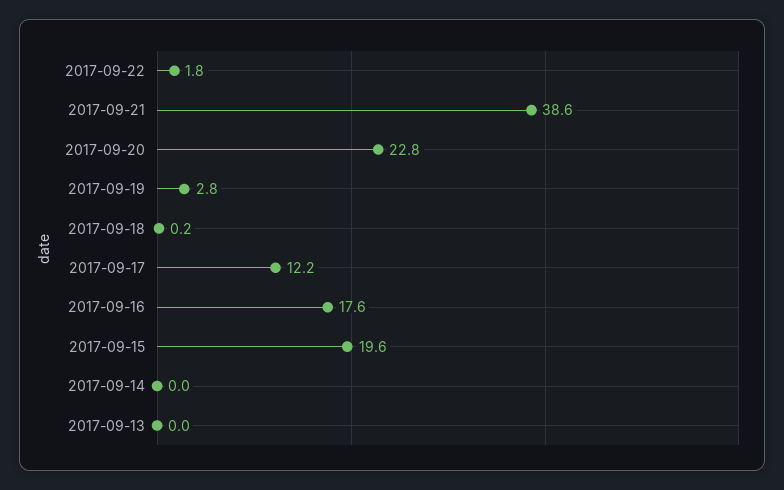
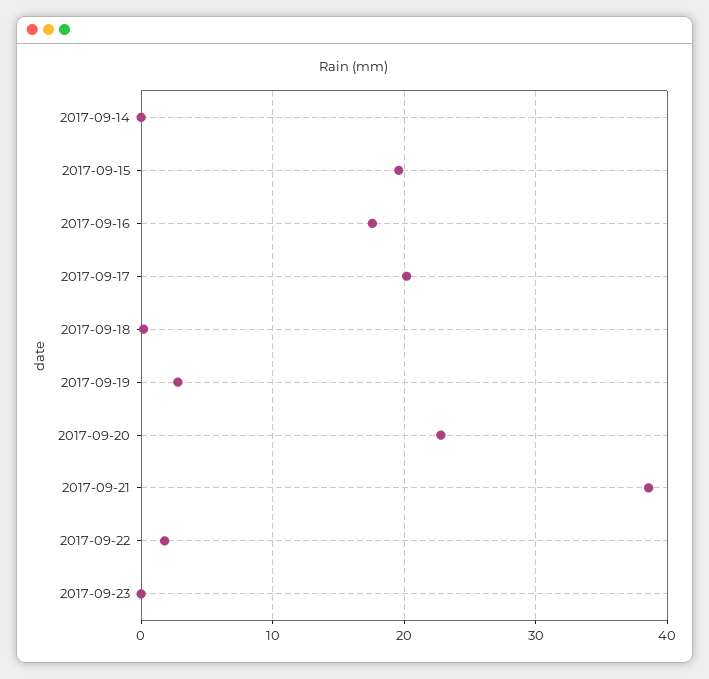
2017-09-17: 12.2 -> 20
2017-09-13: 0 -> none
2017-09-23: none -> 0

